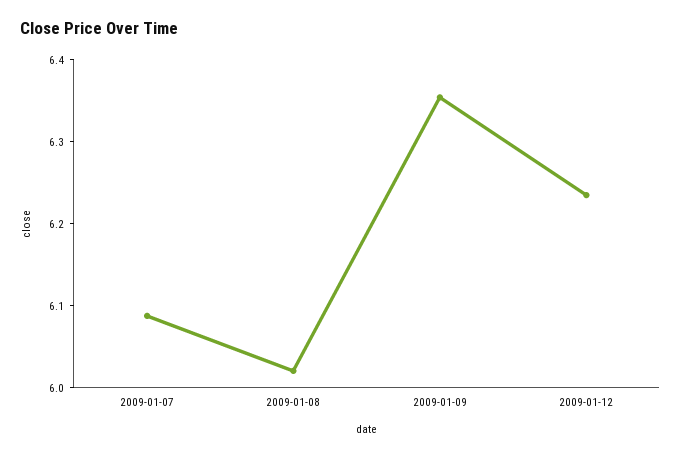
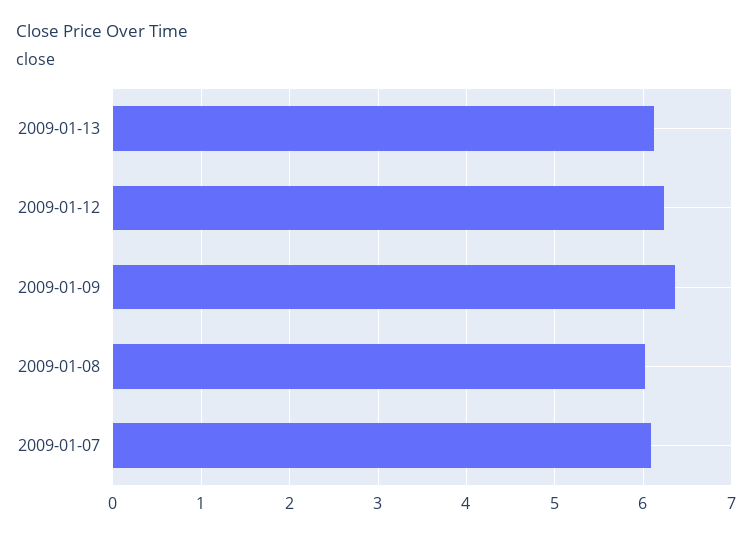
2009-01-13: none -> 6.1

